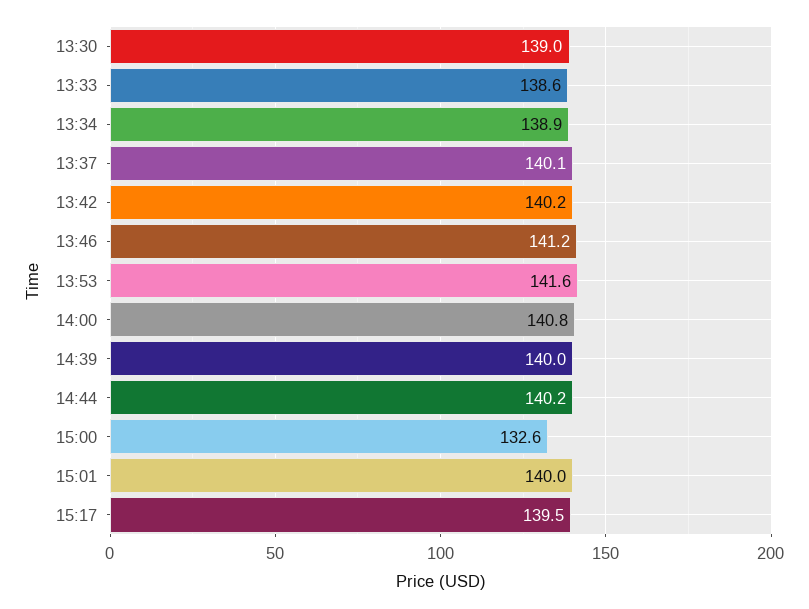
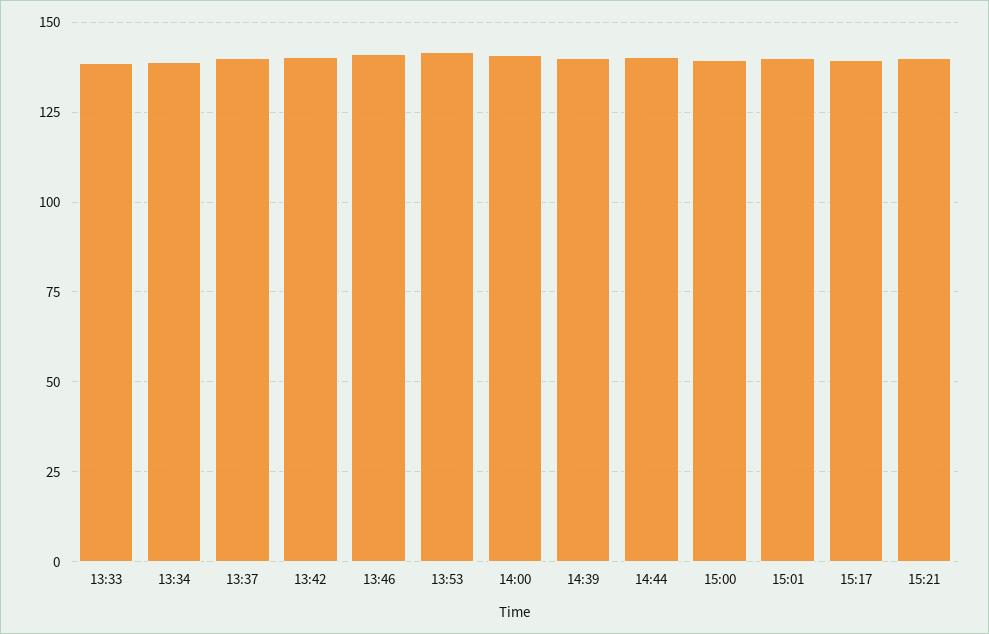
13:30: 139 -> none
15:00: 132.6 -> 140
15:21: none -> 140

